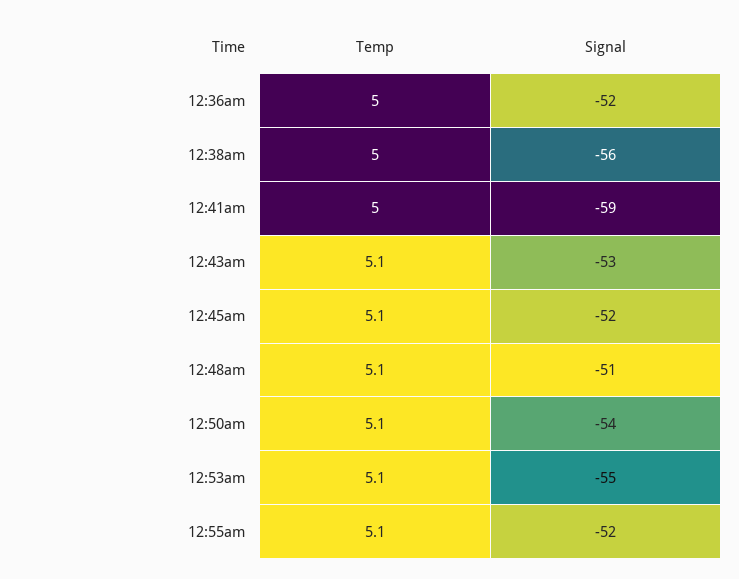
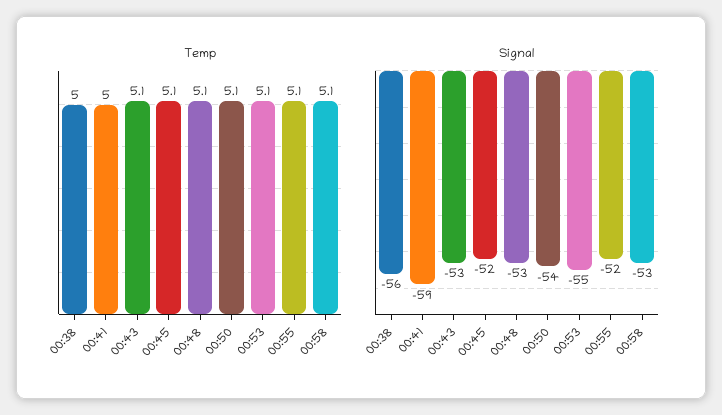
Temp, 12:36am: 5 -> none
Signal, 12:36am: -52 -> none
Signal, 12:48am: -51 -> -53
Temp, 00:58: none -> 5.1
Signal, 00:58: none -> -53

